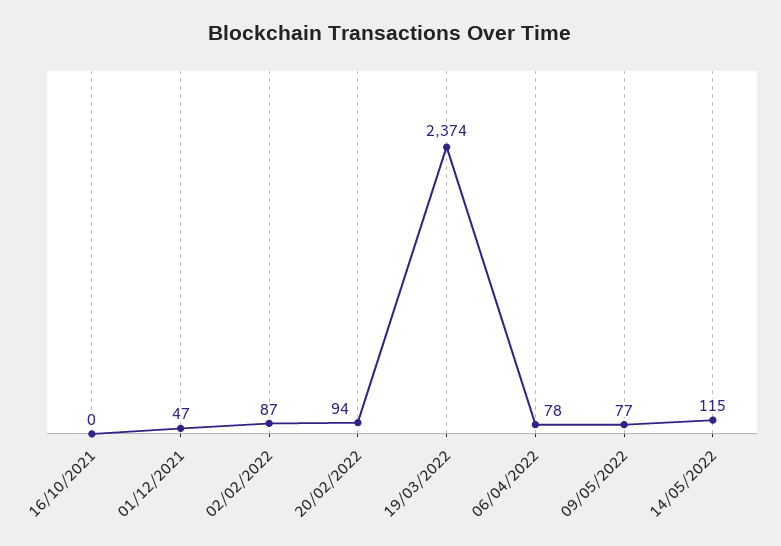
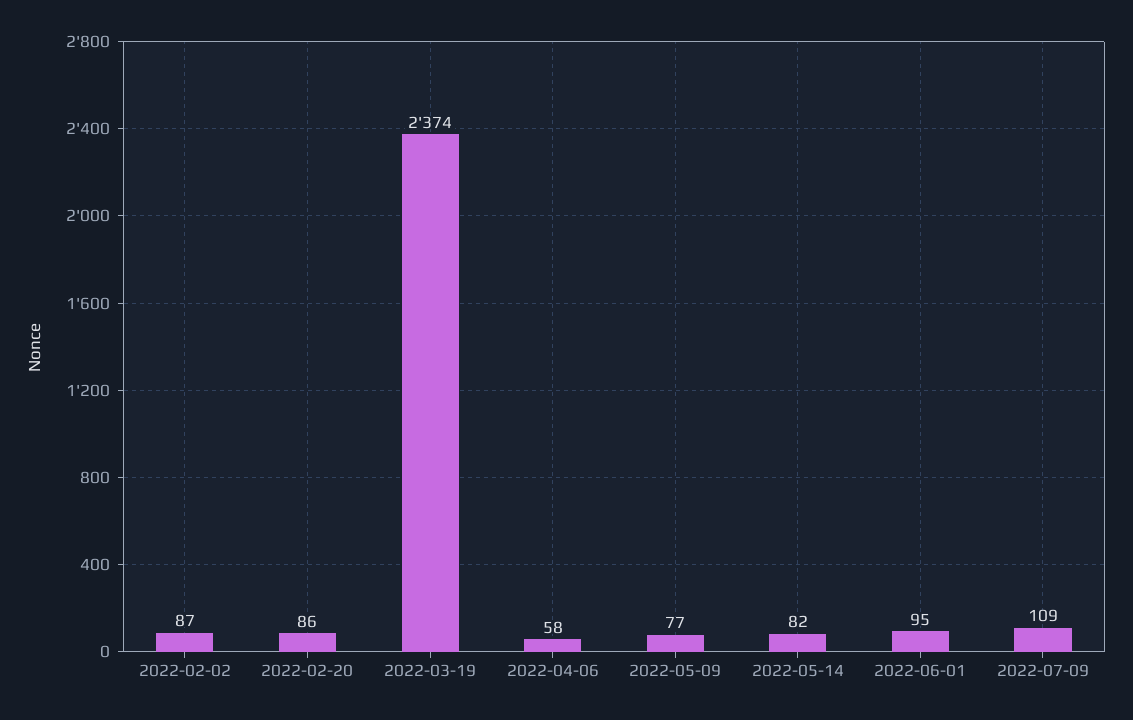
16/10/2021: 0 -> none
01/12/2021: 47 -> none
20/02/2022: 94 -> 86
06/04/2022: 78 -> 58
14/05/2022: 115 -> 82
2022-06-01: none -> 95
2022-07-09: none -> 109

